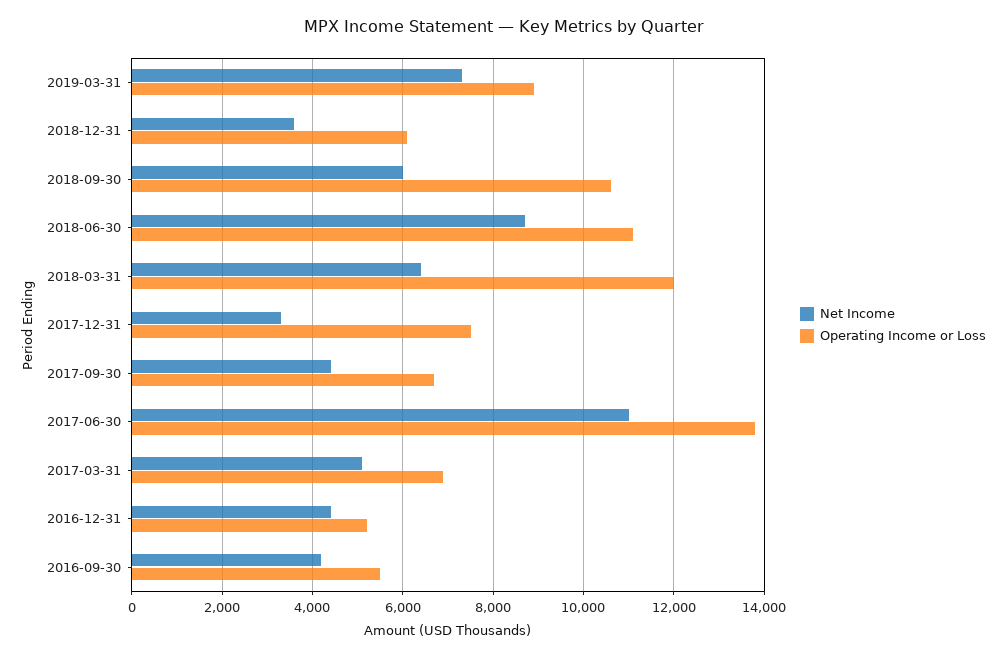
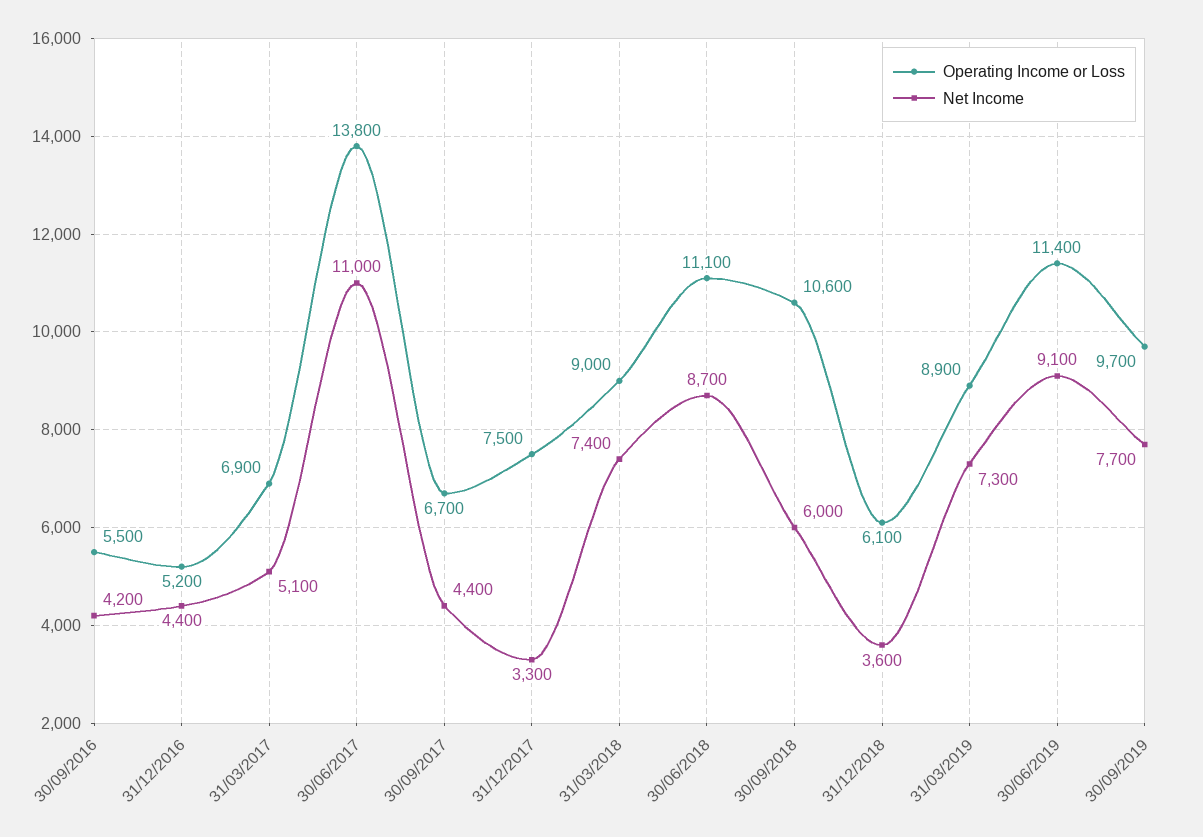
Net Income, 2018-03-31: 6400 -> 7400
Operating Income or Loss, 2018-03-31: 12000 -> 9000
Operating Income or Loss, 30/06/2019: none -> 11400
Net Income, 30/06/2019: none -> 9100
Operating Income or Loss, 30/09/2019: none -> 9700
Net Income, 30/09/2019: none -> 7700

